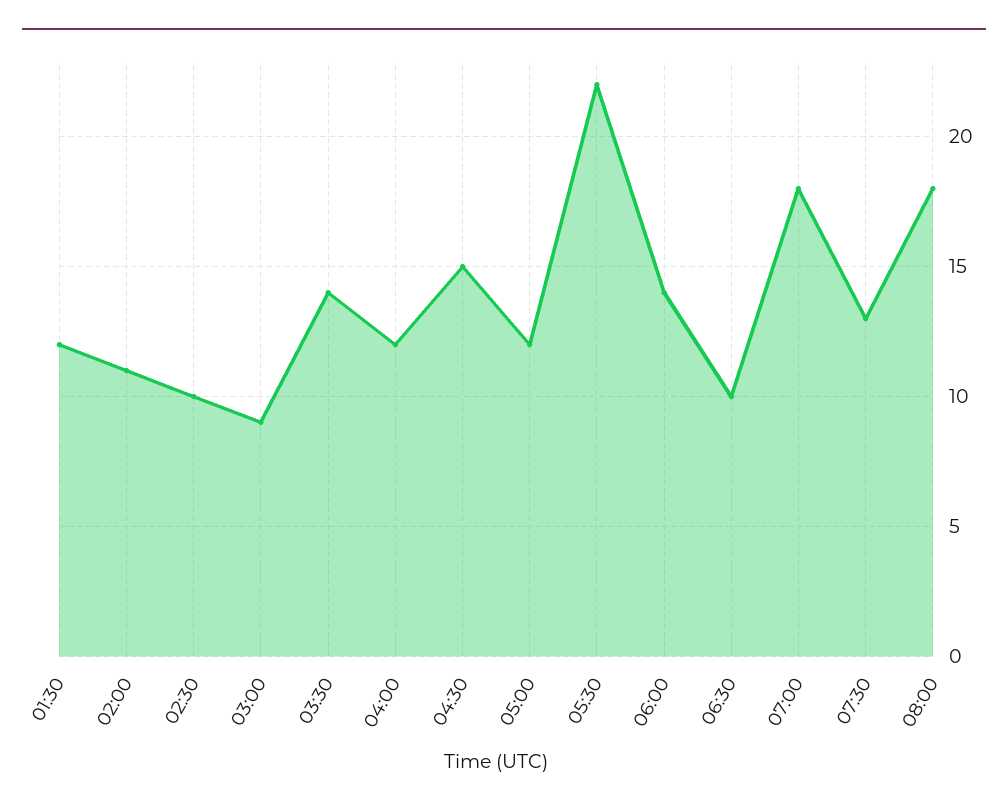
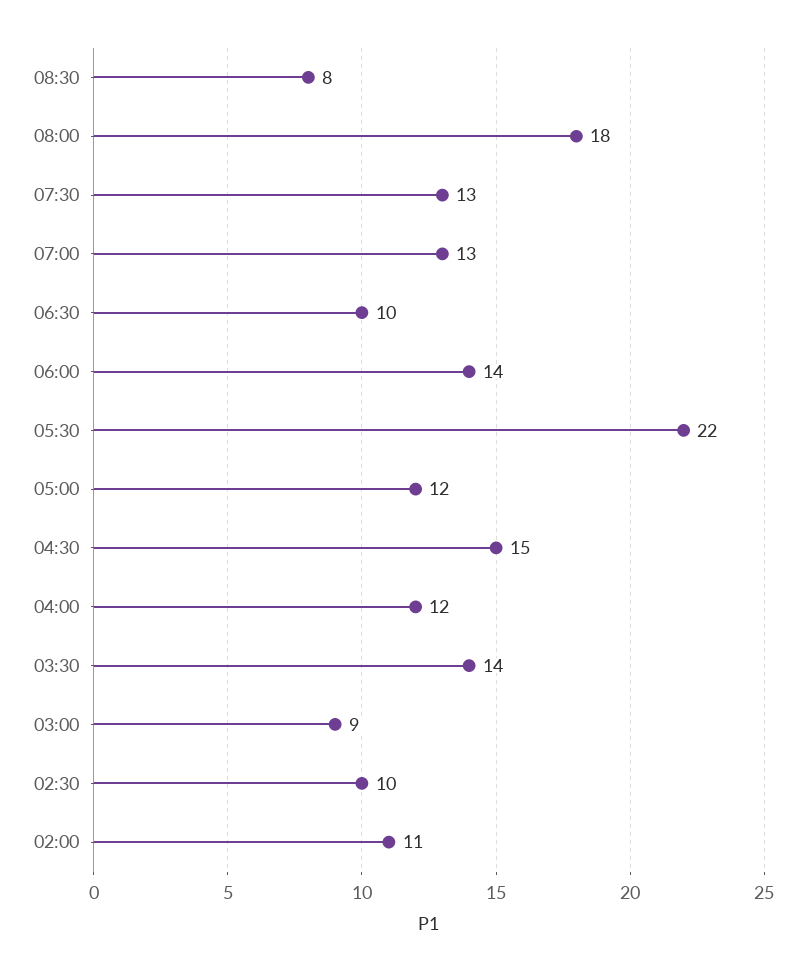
01:30: 12 -> none
07:00: 18 -> 13
08:30: none -> 8

